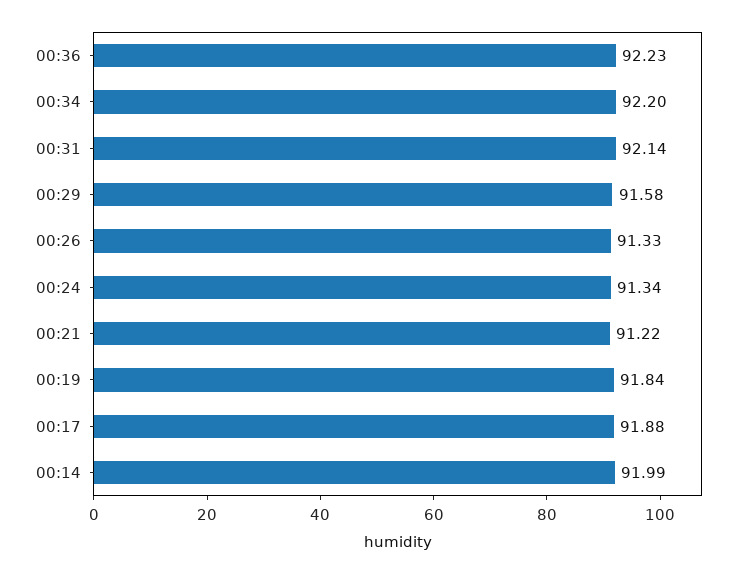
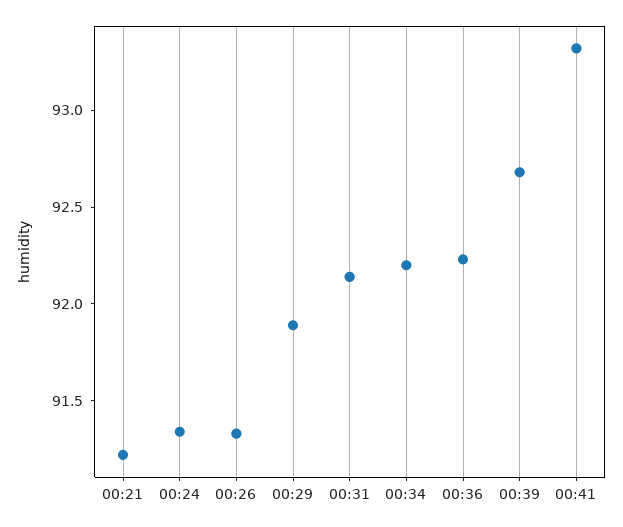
00:29: 91.58 -> 91.9
00:19: 91.84 -> none
00:17: 91.88 -> none
00:14: 91.99 -> none
00:39: none -> 92.7
00:41: none -> 93.3

